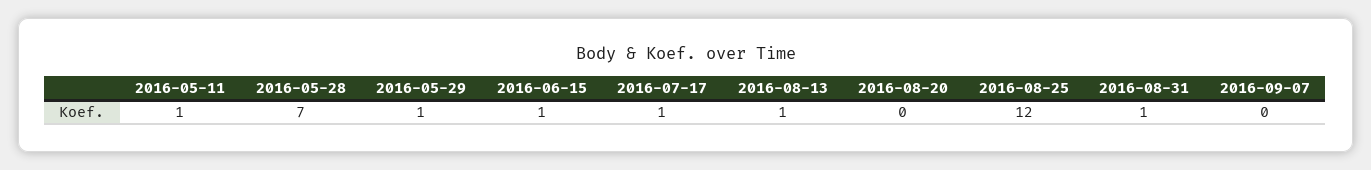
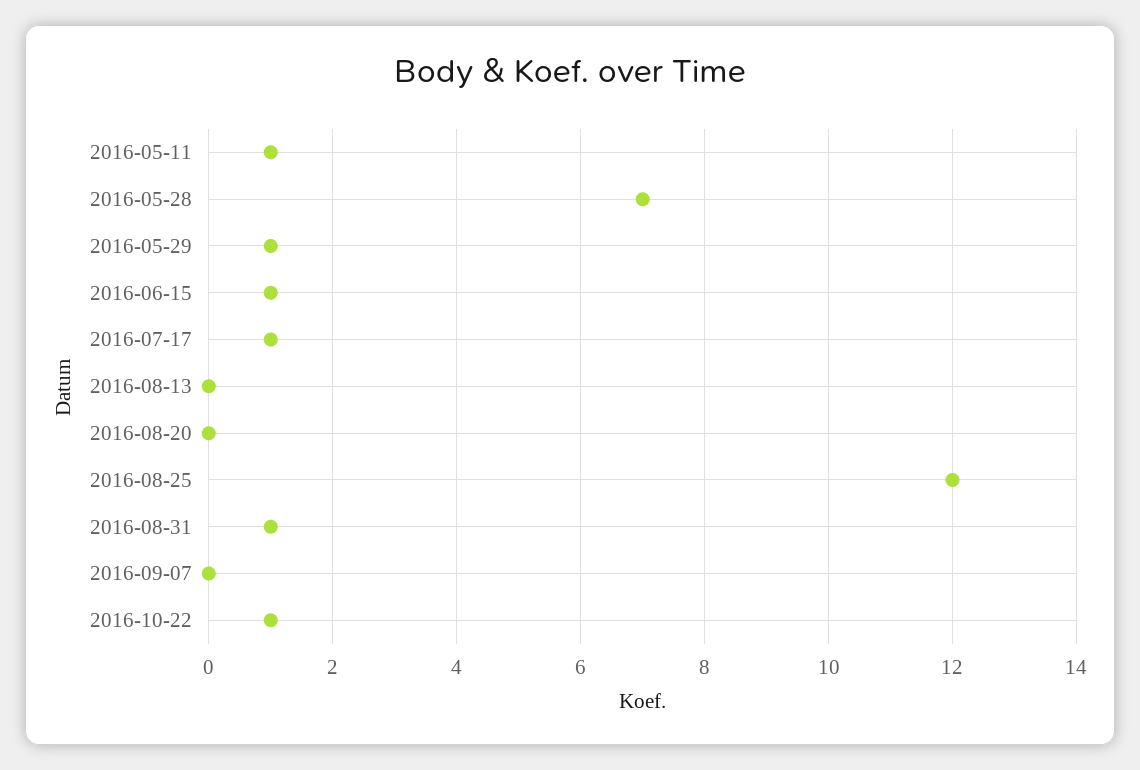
2016-08-13: 1 -> 0
2016-10-22: none -> 1

